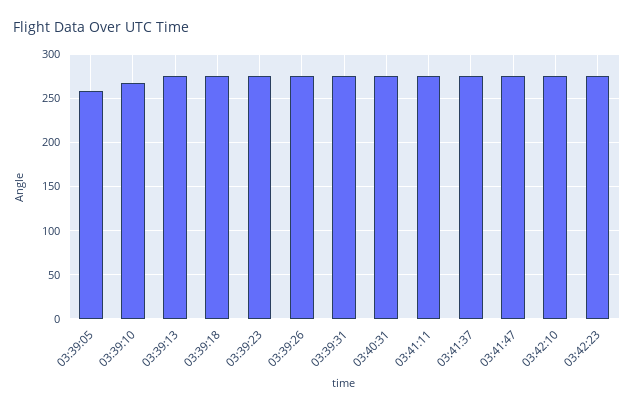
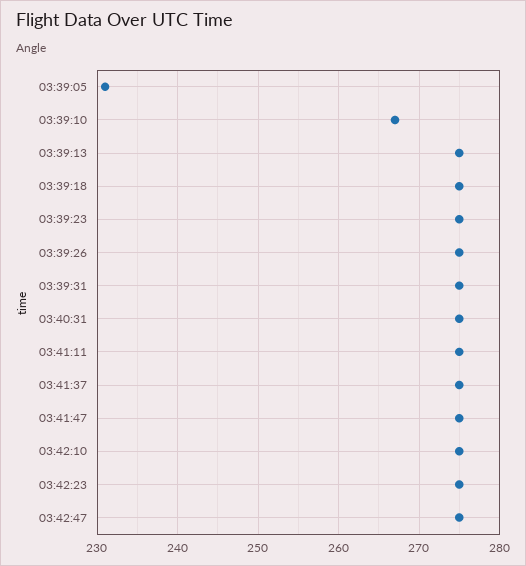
03:39:05: 260 -> 231
03:42:47: none -> 275

